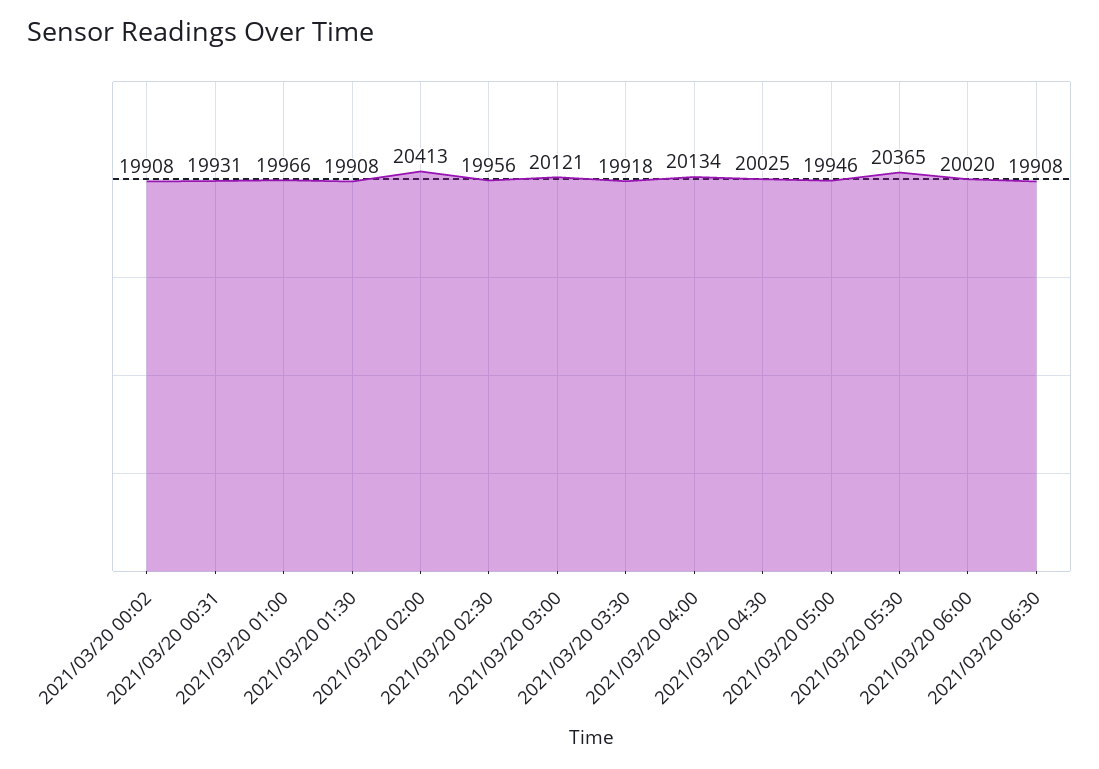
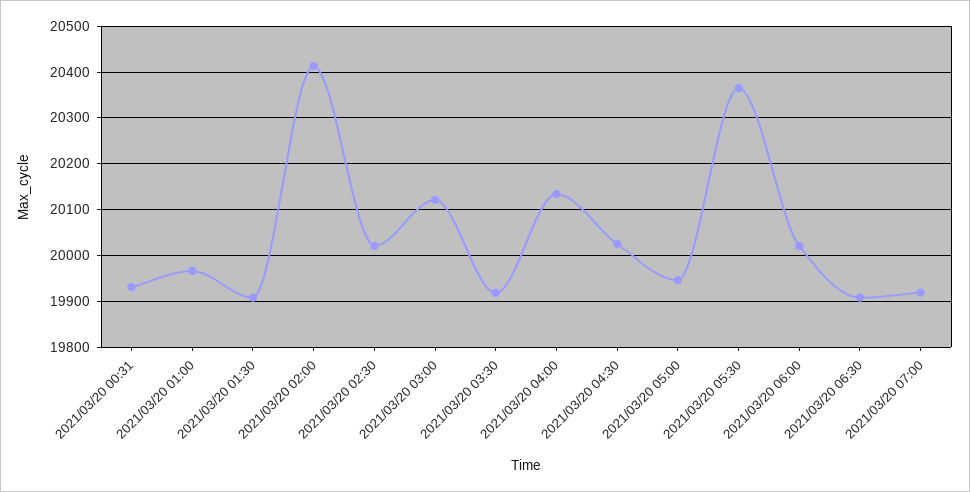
2021/03/20 00:02: 19908 -> none
2021/03/20 02:30: 19956 -> 20020
2021/03/20 07:00: none -> 19920

